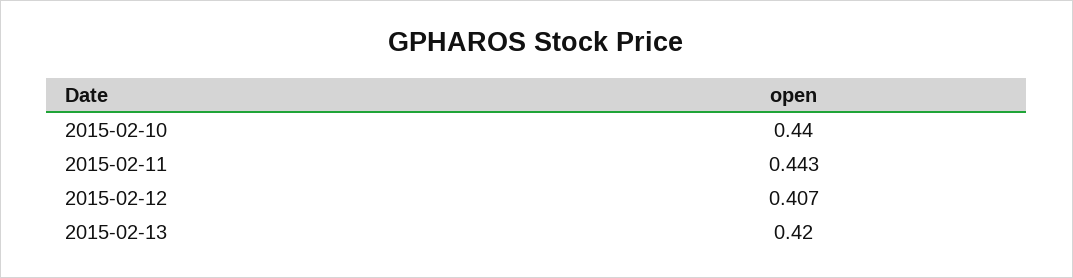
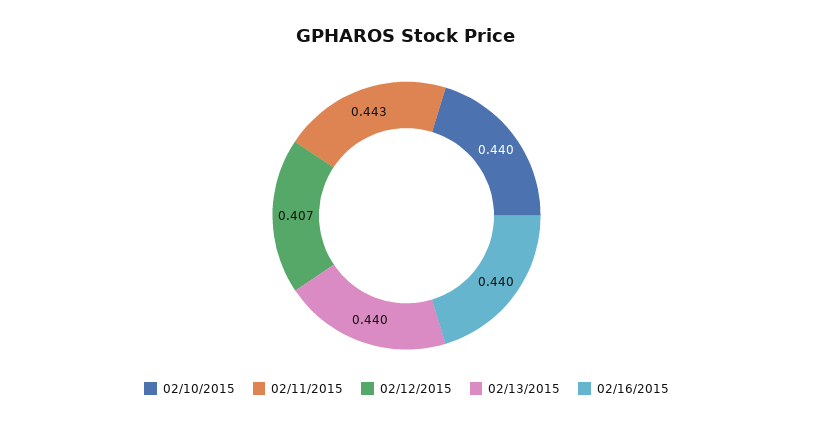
2015-02-13: 0.42 -> 0.44
02/16/2015: none -> 0.44

